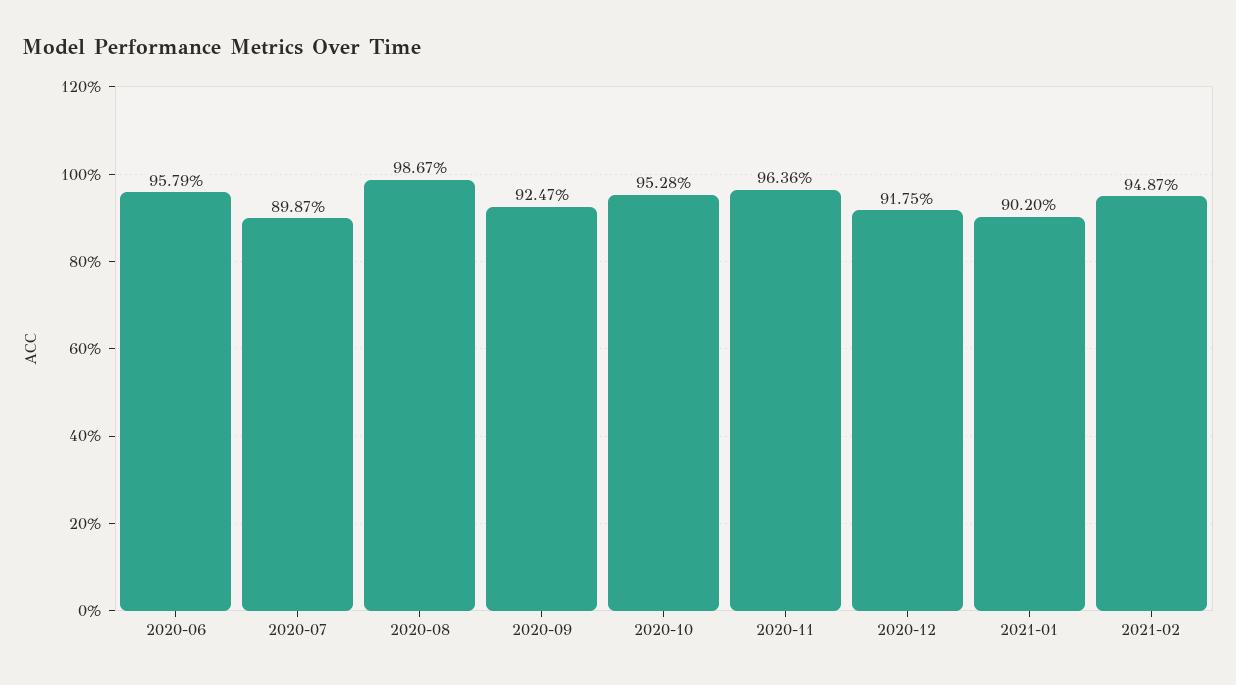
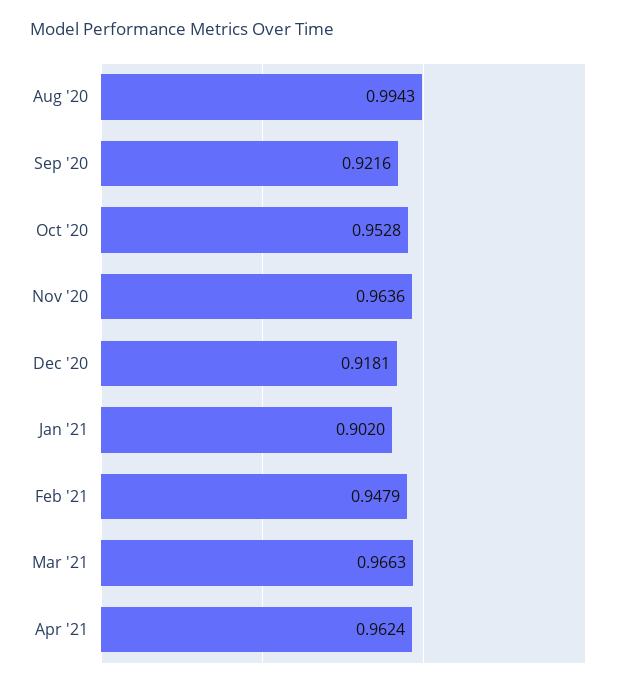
2020-06: 0.9579 -> none
2020-07: 0.8987 -> none
2020-08: 0.9867 -> 0.9943
2020-09: 0.9247 -> 0.9216
2020-12: 0.9175 -> 0.9181
2021-02: 0.9487 -> 0.9479
Mar '21: none -> 0.9663
Apr '21: none -> 0.9624

